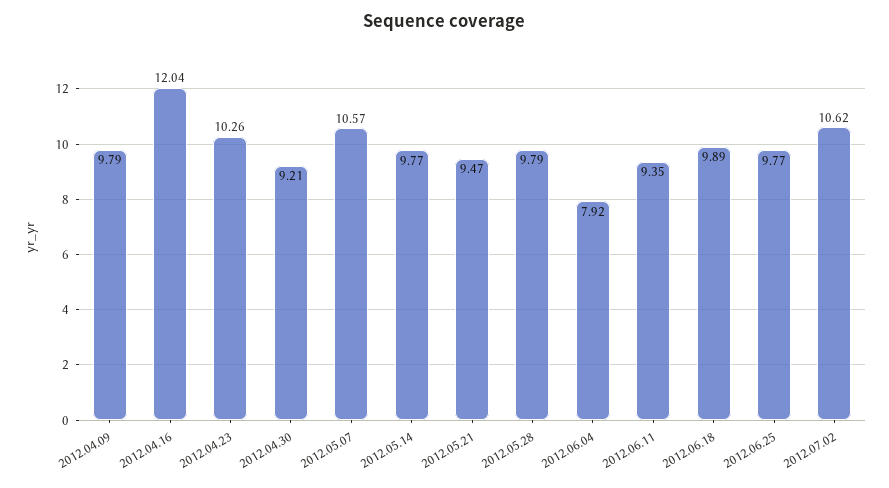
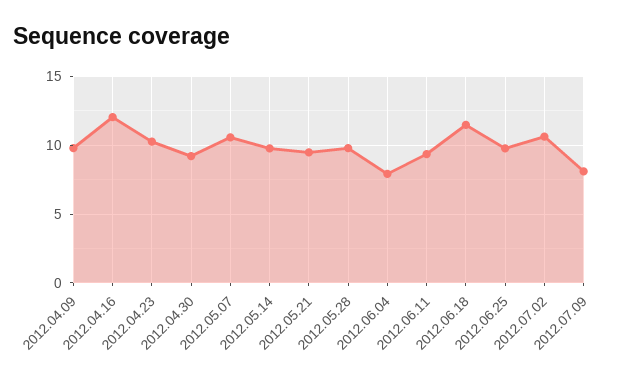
2012.06.18: 9.89 -> 11.5
2012.07.09: none -> 8

